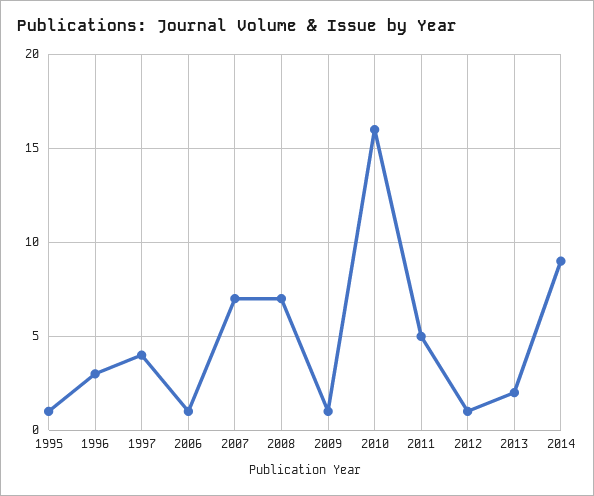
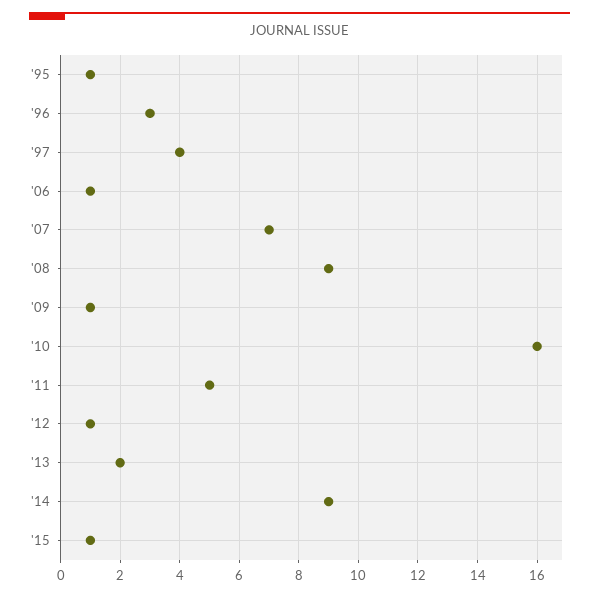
2008: 7 -> 9
'15: none -> 1

